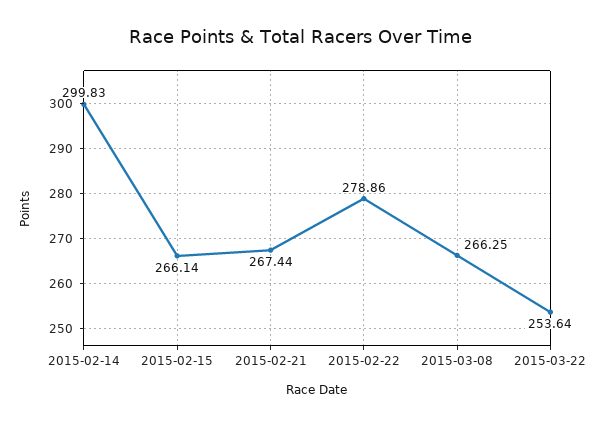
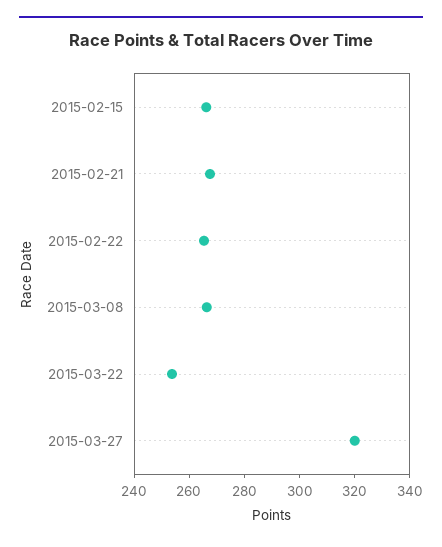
2015-02-14: 299.83 -> none
2015-02-22: 278.86 -> 265
2015-03-27: none -> 320

